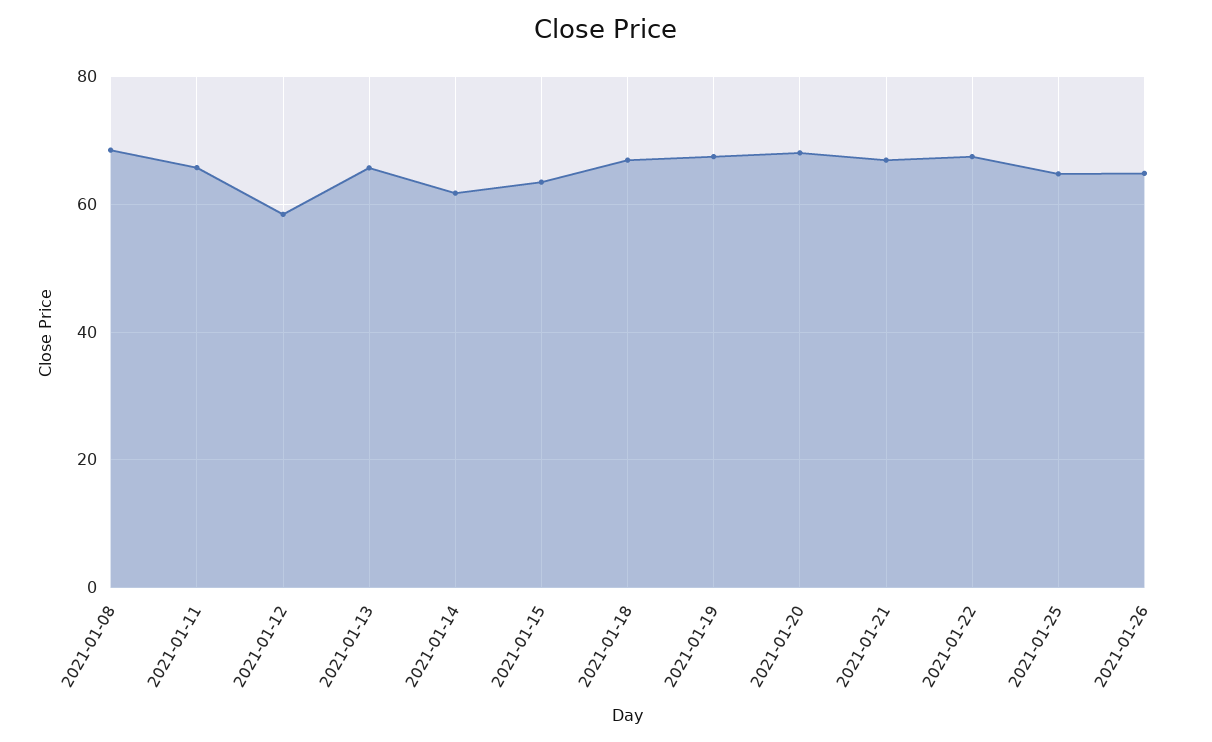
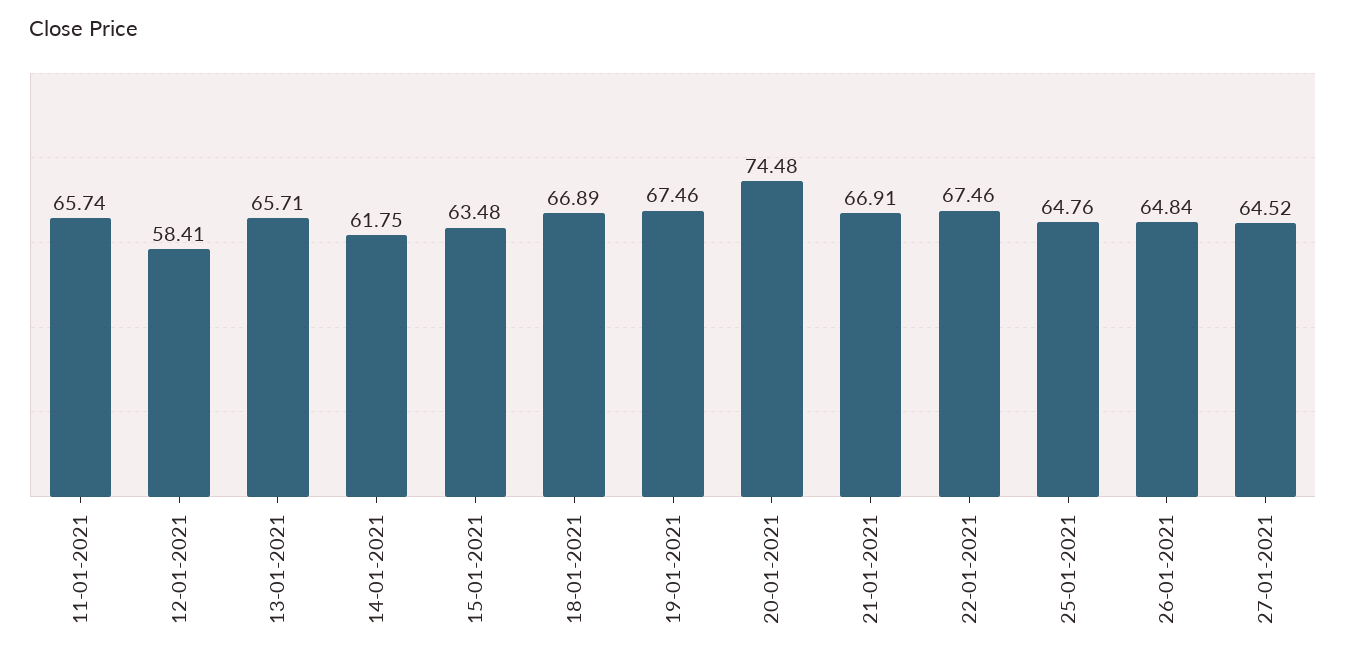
2021-01-08: 68 -> none
2021-01-20: 68 -> 74.48
27-01-2021: none -> 64.52

